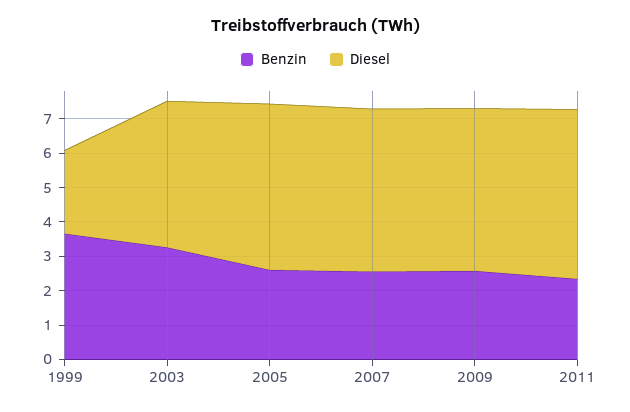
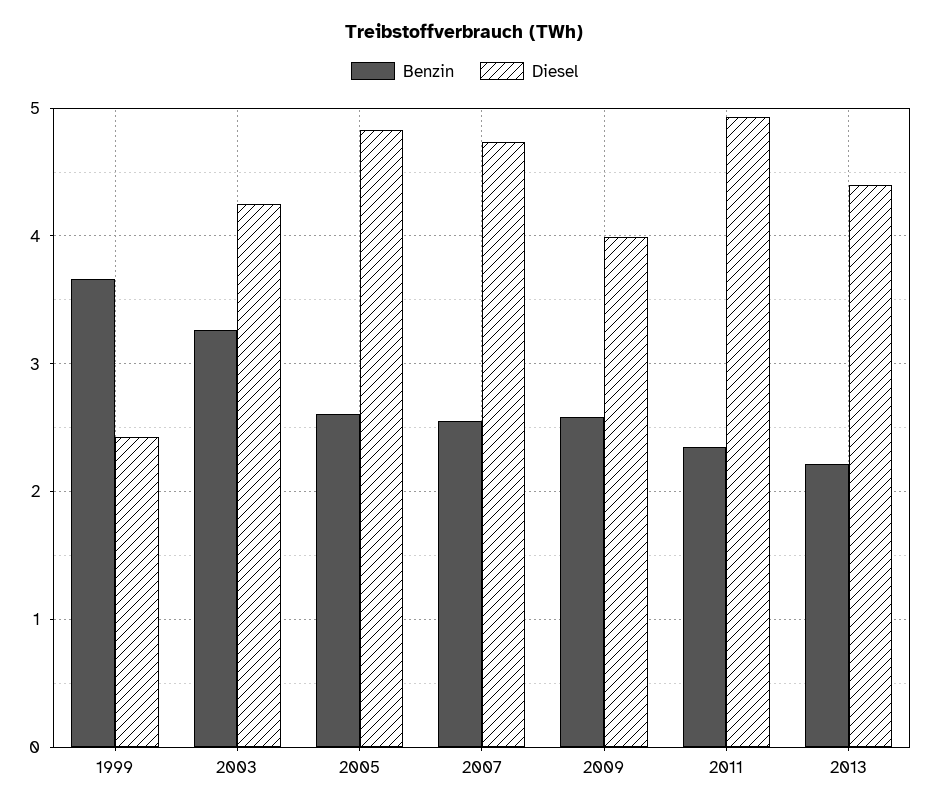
Diesel, 2009: 4.75 -> 4
Benzin, 2013: none -> 2.2
Diesel, 2013: none -> 4.4

